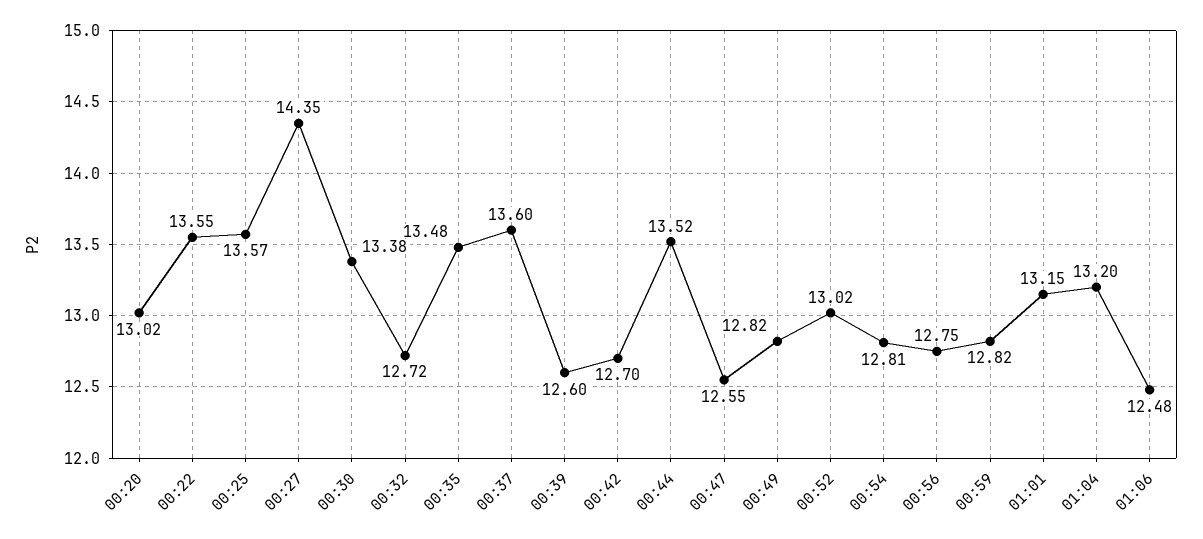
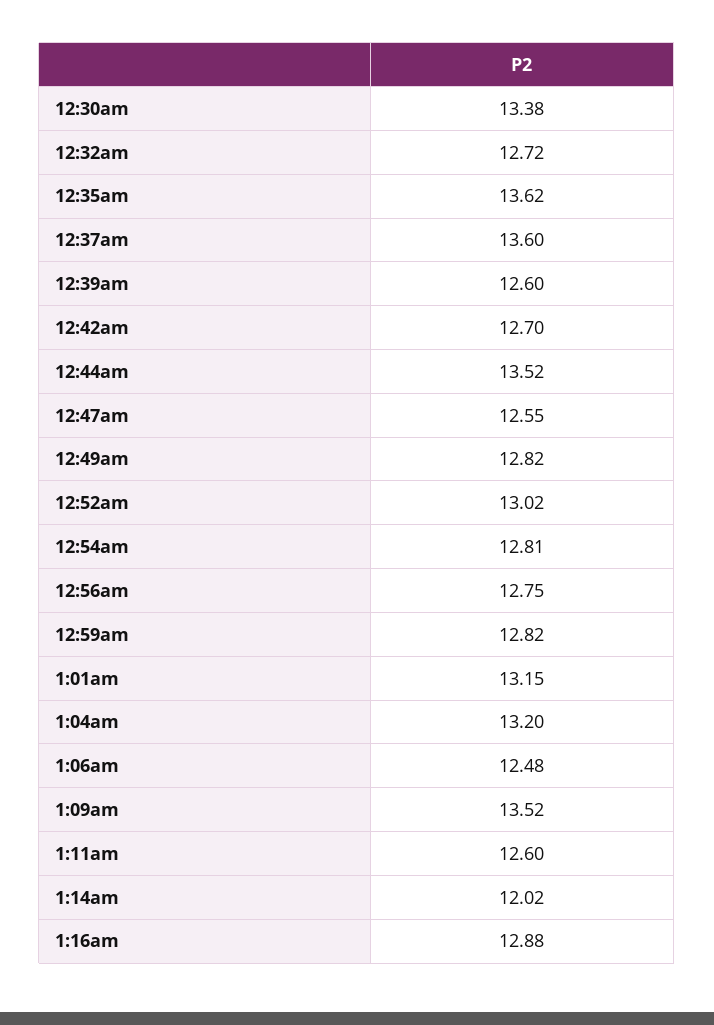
00:20: 13.02 -> none
00:22: 13.55 -> none
00:25: 13.57 -> none
00:27: 14.35 -> none
00:35: 13.48 -> 13.62
1:09am: none -> 13.52
1:11am: none -> 12.6
1:14am: none -> 12.02
1:16am: none -> 12.88

